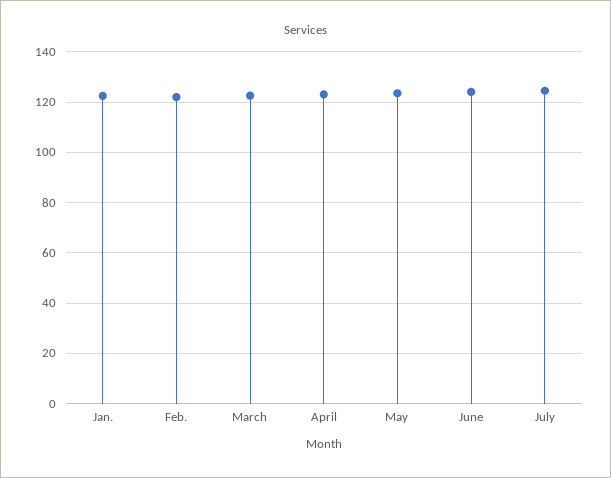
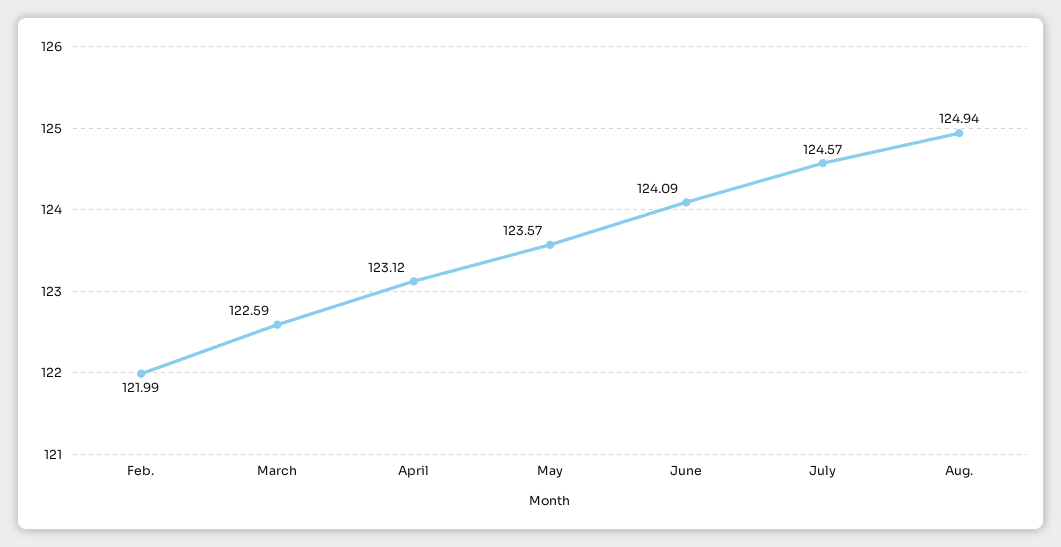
Jan.: 122.5 -> none
Aug.: none -> 124.94

